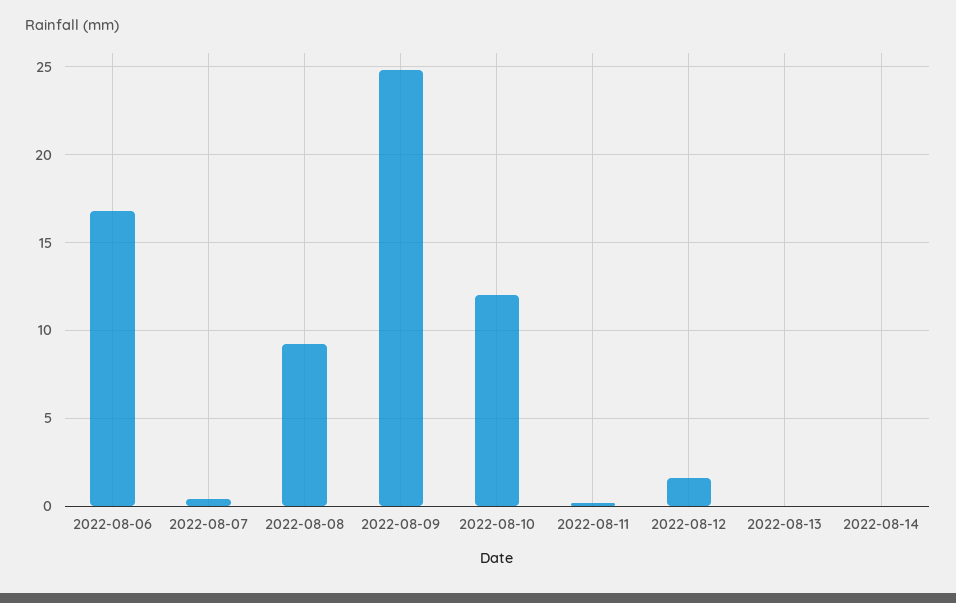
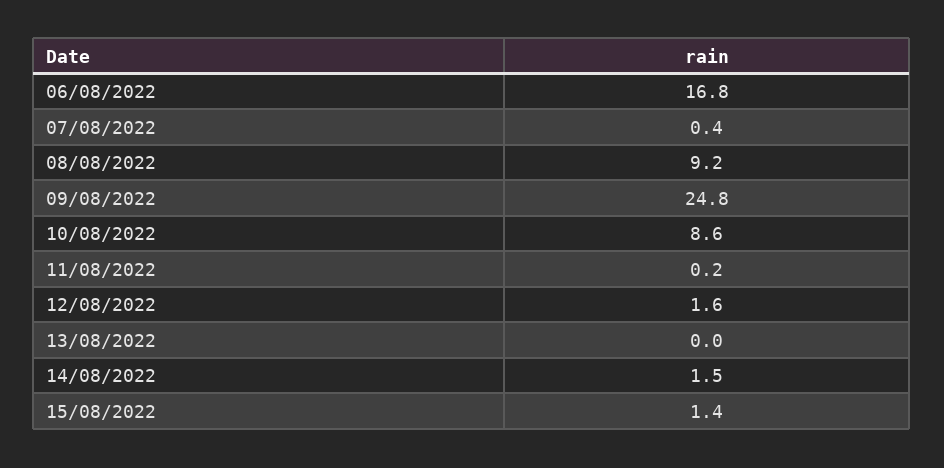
2022-08-10: 12 -> 8.6
2022-08-14: 0 -> 1.5
15/08/2022: none -> 1.4

